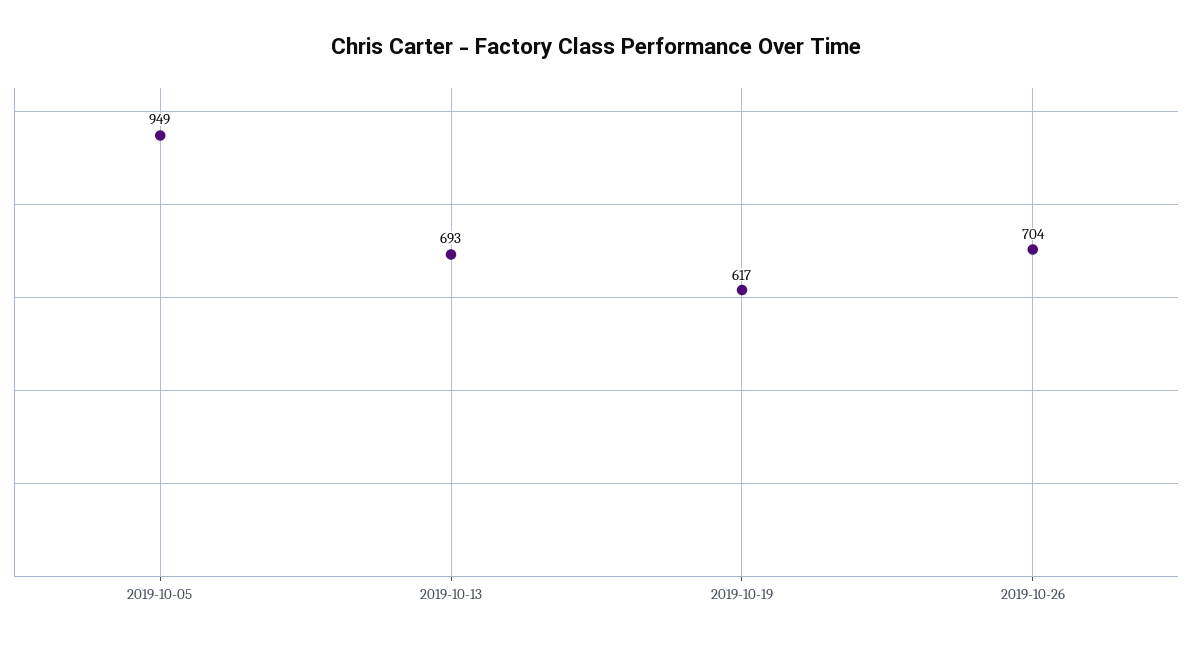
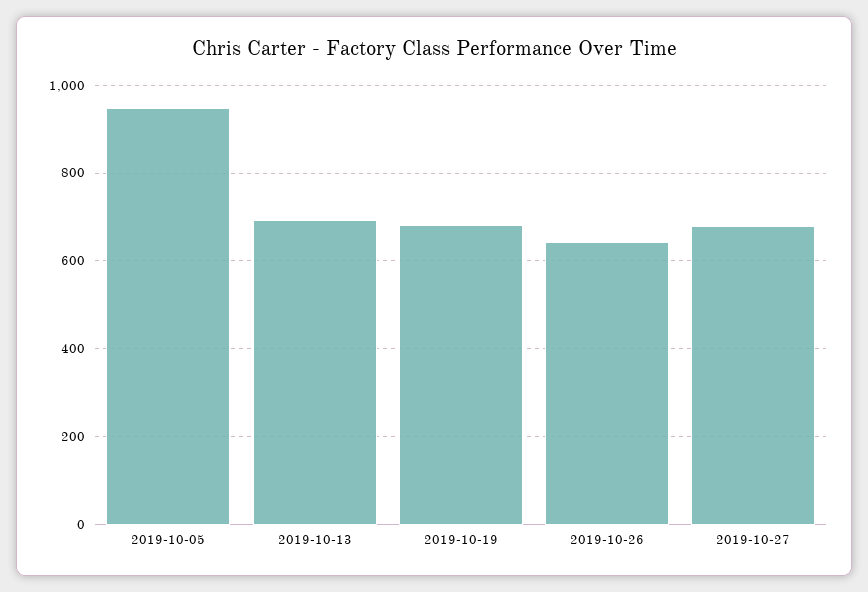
2019-10-19: 617 -> 680
2019-10-26: 704 -> 640
2019-10-27: none -> 680

